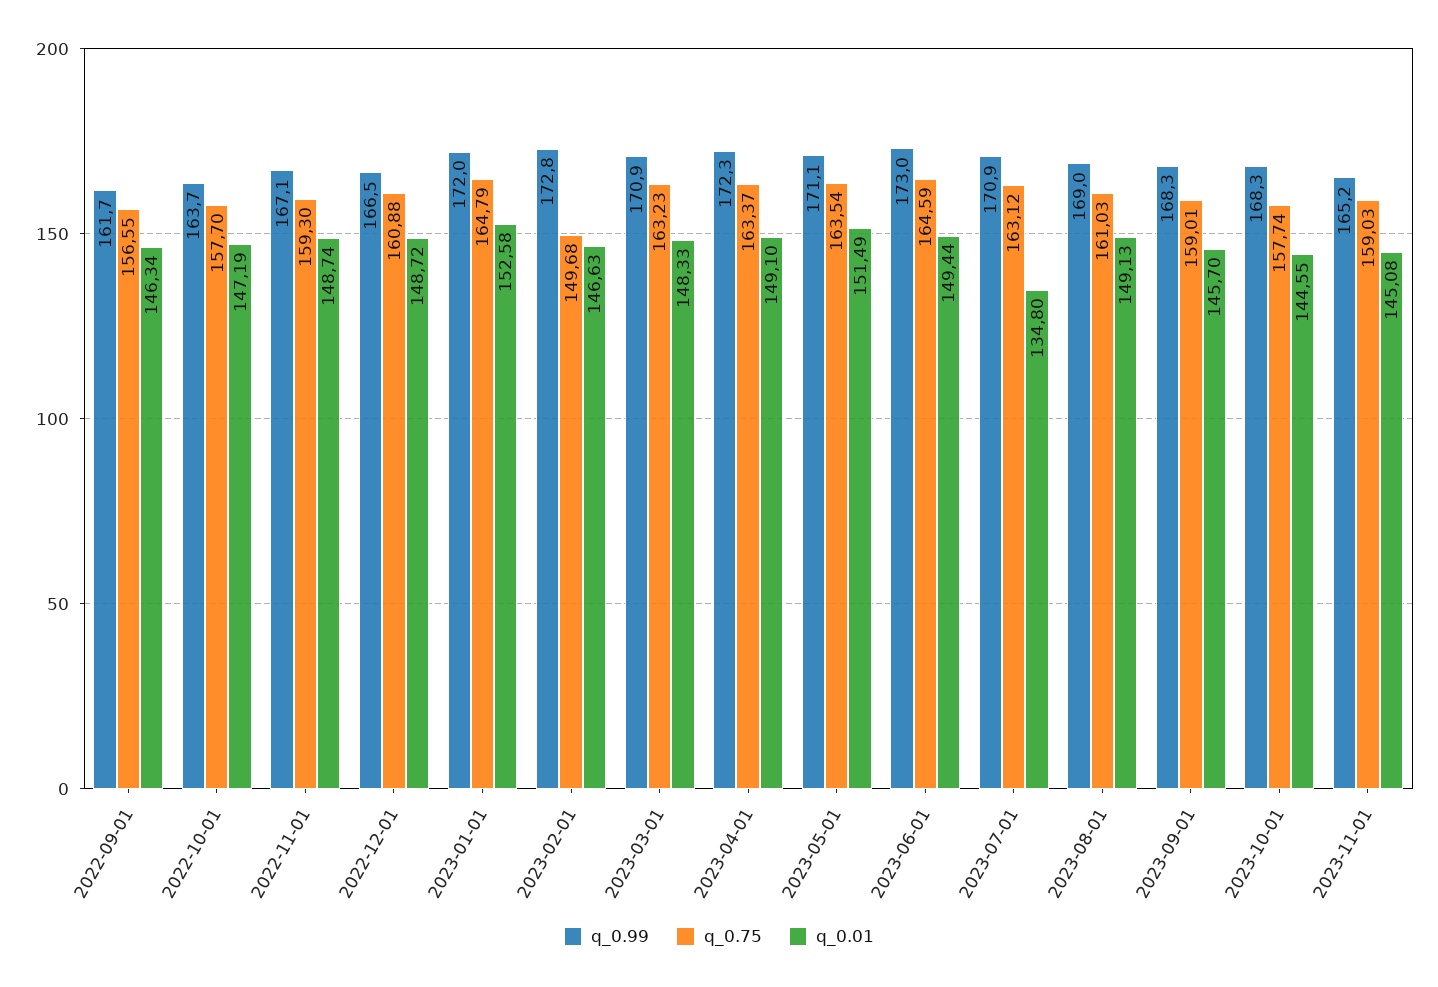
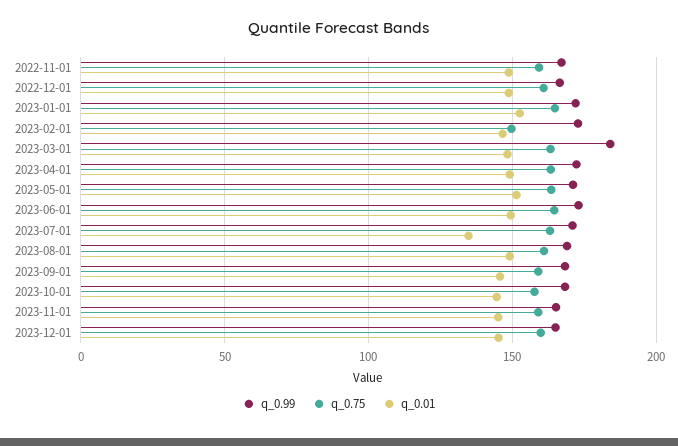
q_0.99, 2022-09-01: 161.7 -> none
q_0.75, 2022-09-01: 156.55 -> none
q_0.01, 2022-09-01: 146.34 -> none
q_0.99, 2022-10-01: 163.7 -> none
q_0.75, 2022-10-01: 157.7 -> none
q_0.01, 2022-10-01: 147.19 -> none
q_0.99, 2023-03-01: 170.9 -> 185
q_0.99, 2023-12-01: none -> 165
q_0.75, 2023-12-01: none -> 160
q_0.01, 2023-12-01: none -> 145

